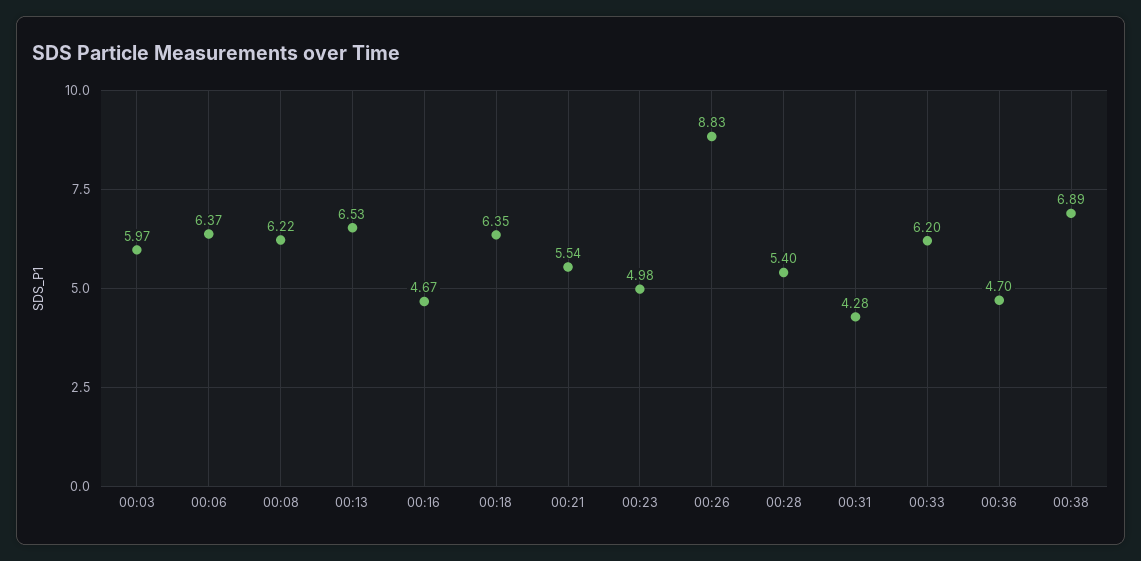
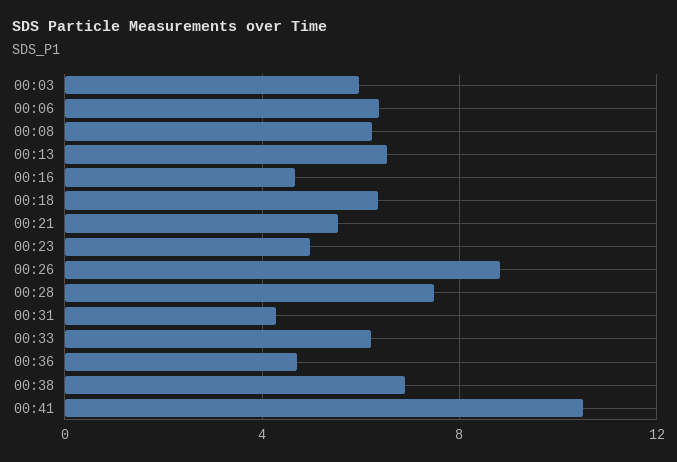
00:28: 5.4 -> 7.5
00:41: none -> 10.5

